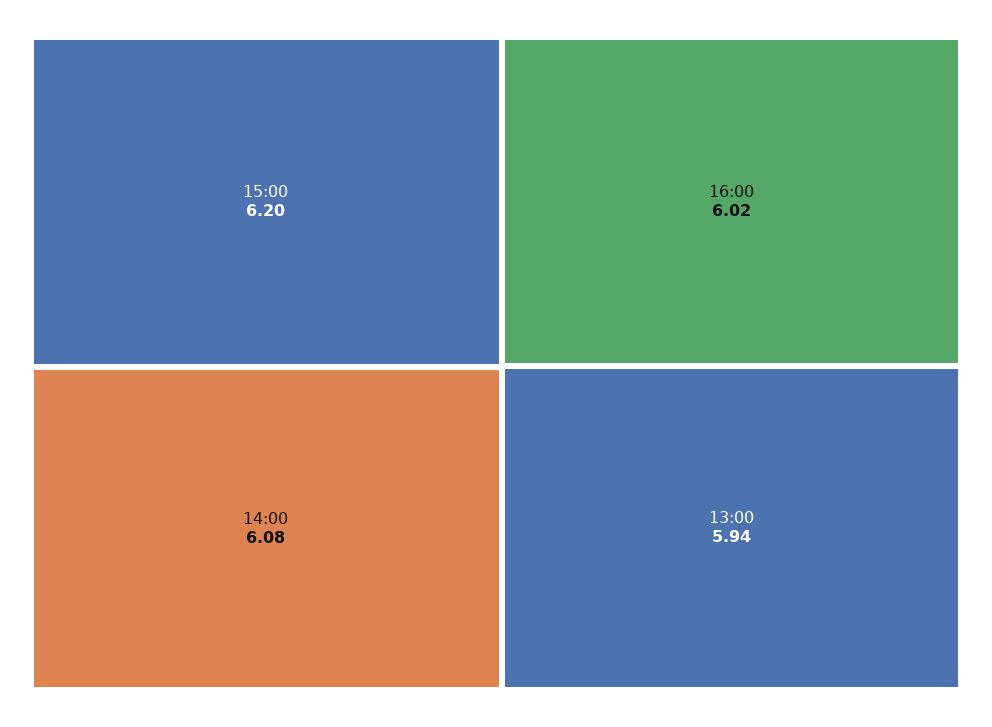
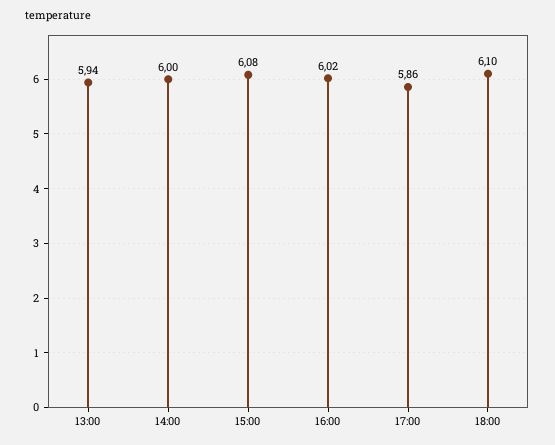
15:00: 6.2 -> 6.08
14:00: 6.08 -> 6
17:00: none -> 5.86
18:00: none -> 6.1

